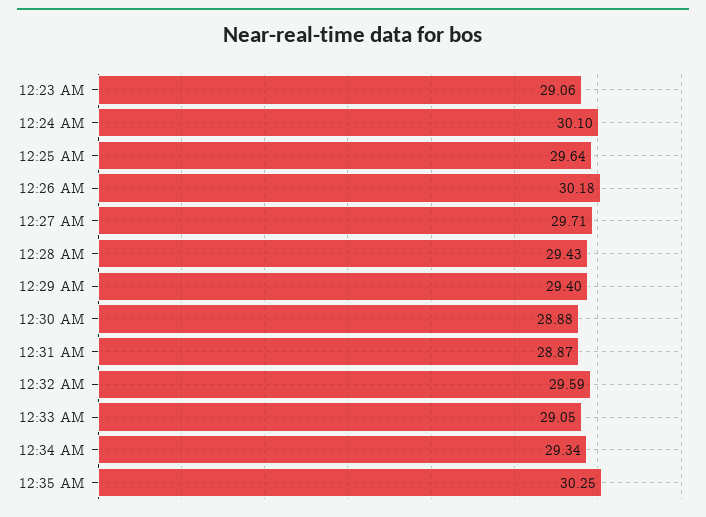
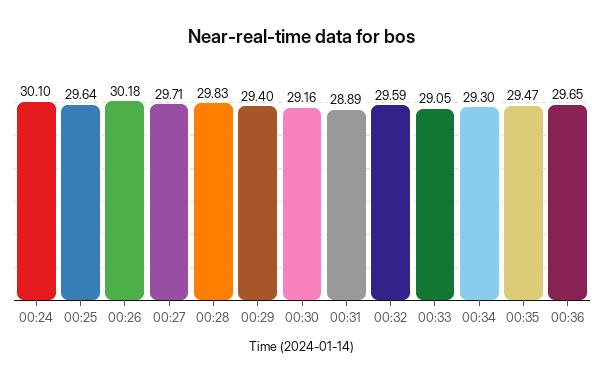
12:23 AM: 29.06 -> none
12:28 AM: 29.43 -> 29.83
12:30 AM: 28.88 -> 29.16
12:31 AM: 28.87 -> 28.89
12:34 AM: 29.34 -> 29.3
12:35 AM: 30.25 -> 29.47
00:36: none -> 29.65

